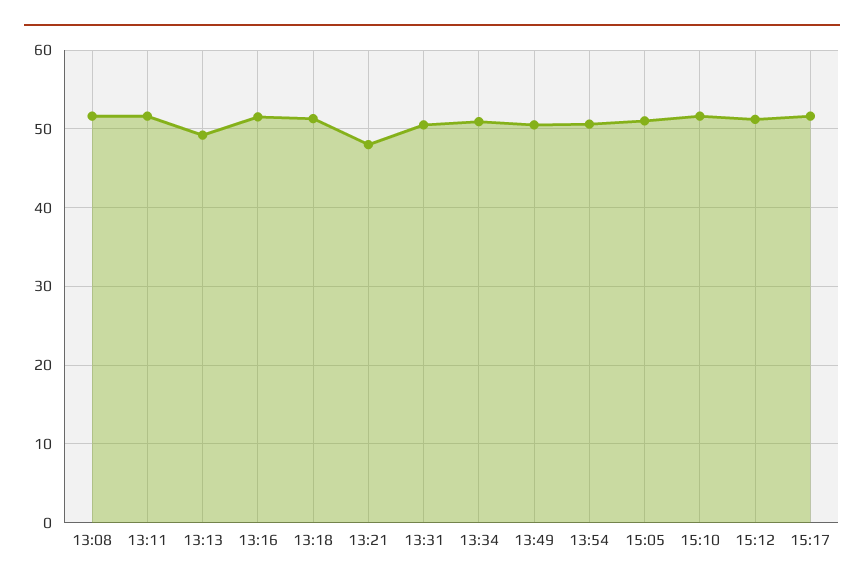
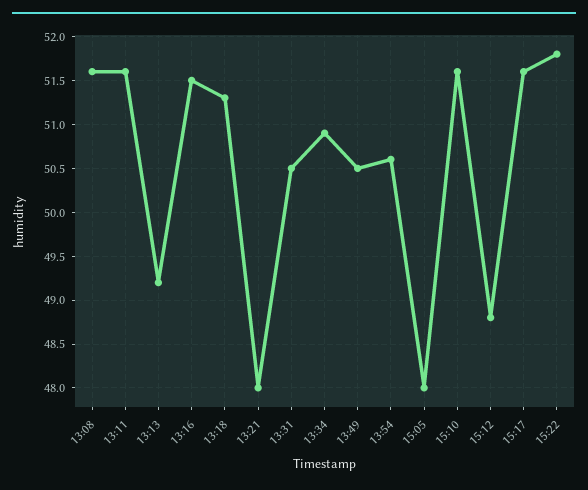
15:05: 51 -> 48
15:12: 51 -> 48.8
15:22: none -> 51.8

